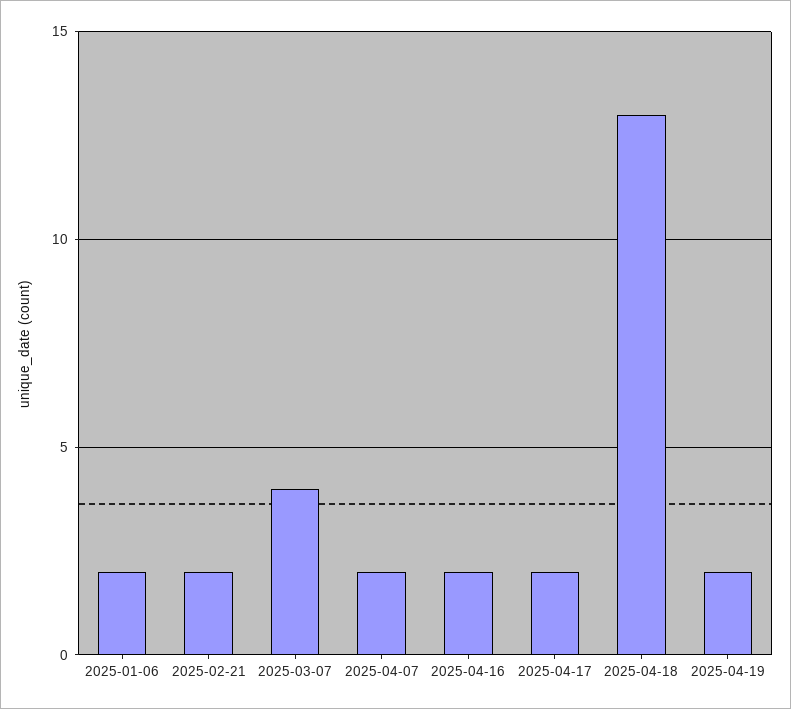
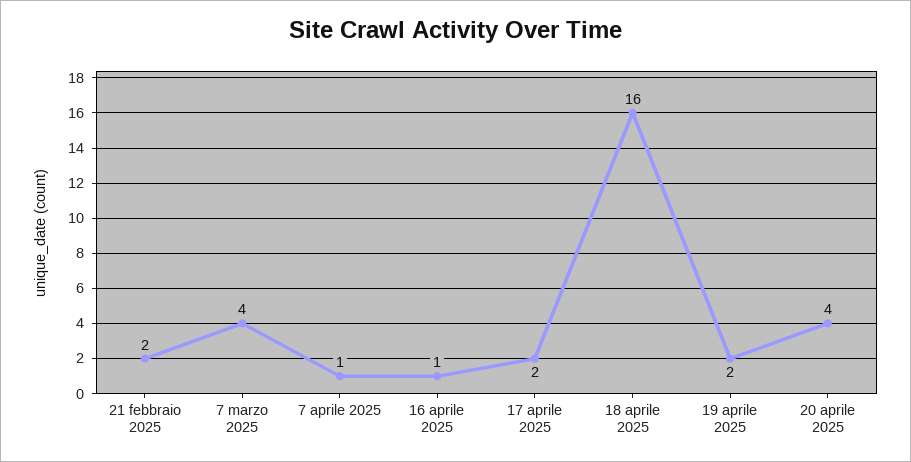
2025-01-06: 2 -> none
2025-04-07: 2 -> 1
2025-04-16: 2 -> 1
2025-04-18: 13 -> 16
20 aprile 2025: none -> 4

